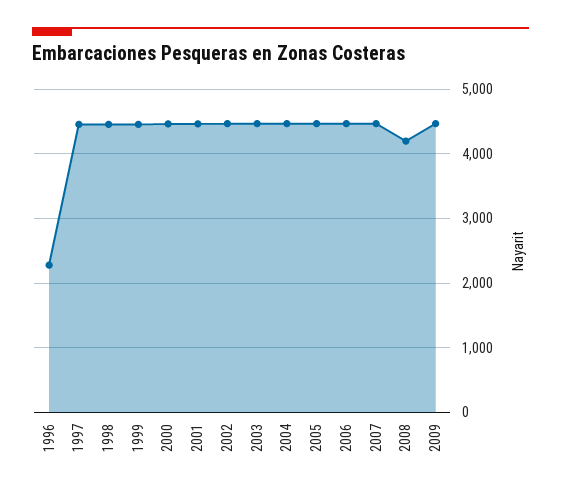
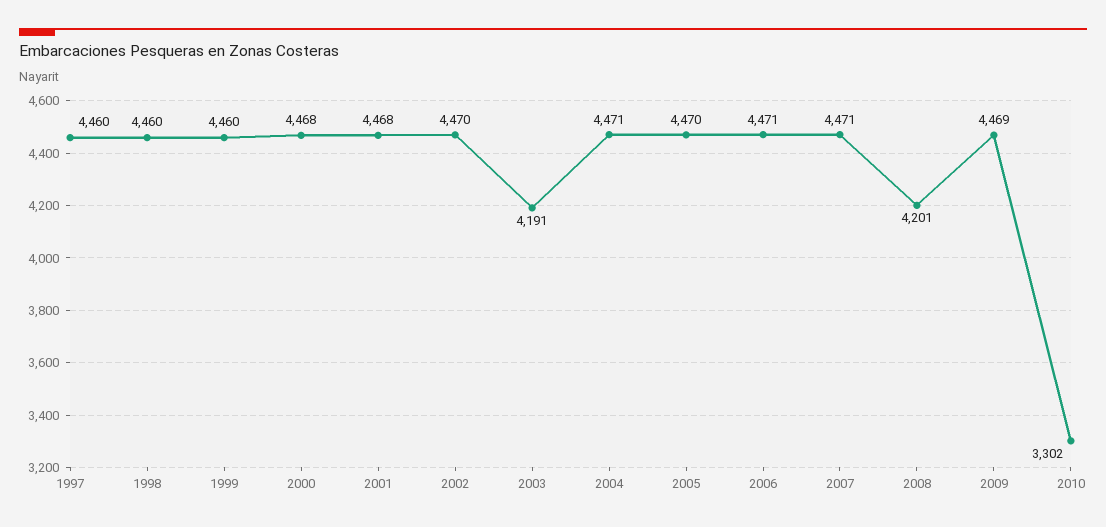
1996: 2300 -> none
2003: 4500 -> 4191
2010: none -> 3302

